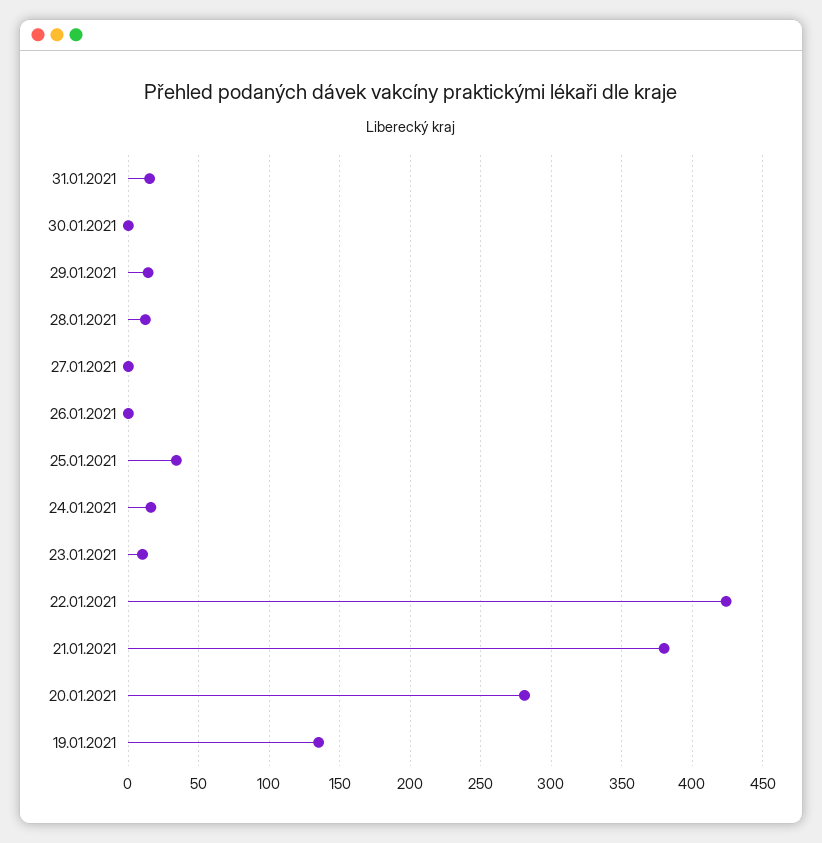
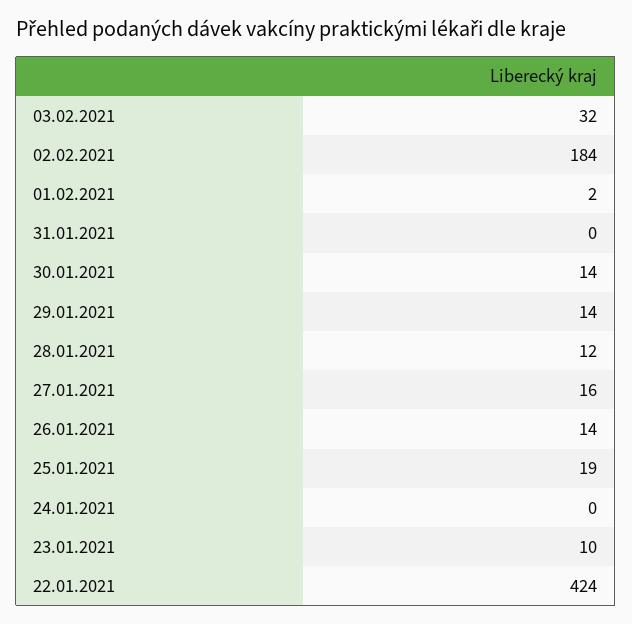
31.01.2021: 15 -> 0
30.01.2021: 0 -> 14
27.01.2021: 0 -> 16
26.01.2021: 0 -> 14
25.01.2021: 35 -> 19
24.01.2021: 15 -> 0
21.01.2021: 380 -> none
20.01.2021: 280 -> none
19.01.2021: 135 -> none
03.02.2021: none -> 32
02.02.2021: none -> 184
01.02.2021: none -> 2

